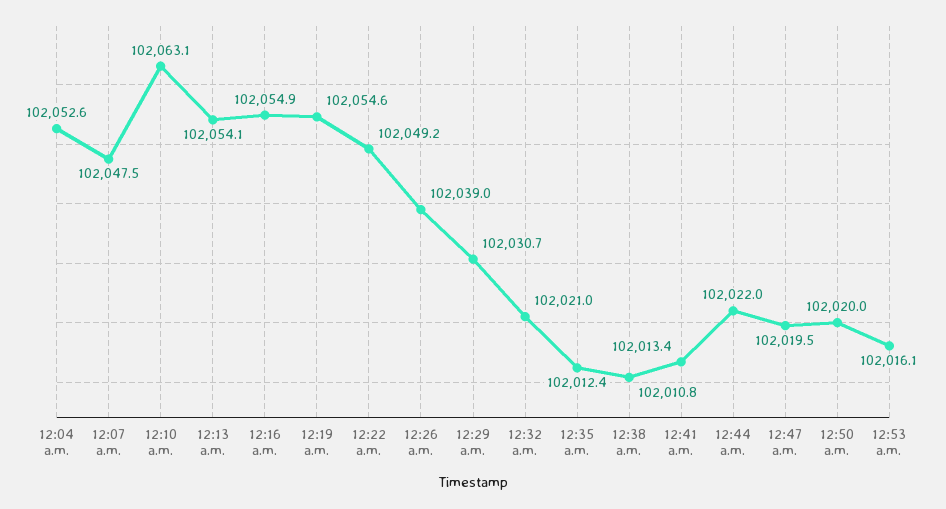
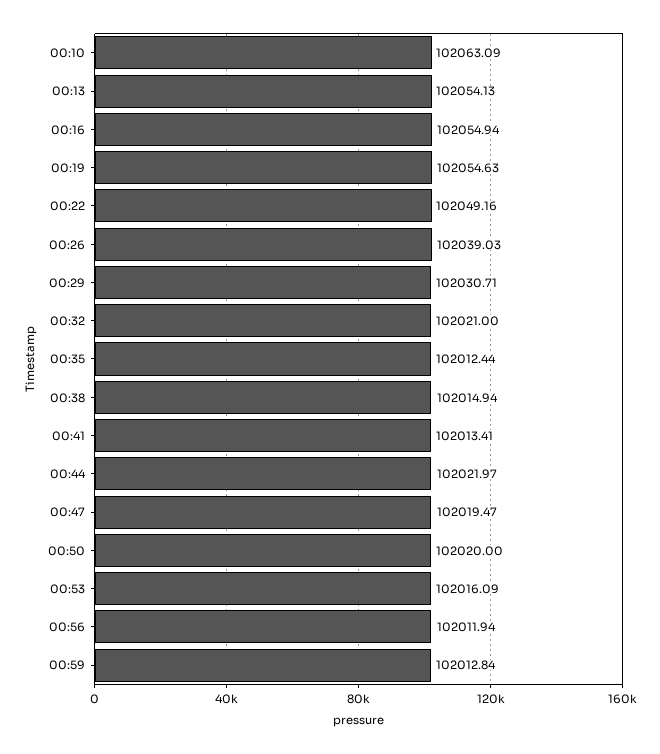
12:04 a.m.: 102052.6 -> none
12:07 a.m.: 102047.5 -> none
12:38 a.m.: 102010.8 -> 102014.94
00:56: none -> 102011.94
00:59: none -> 102012.84

